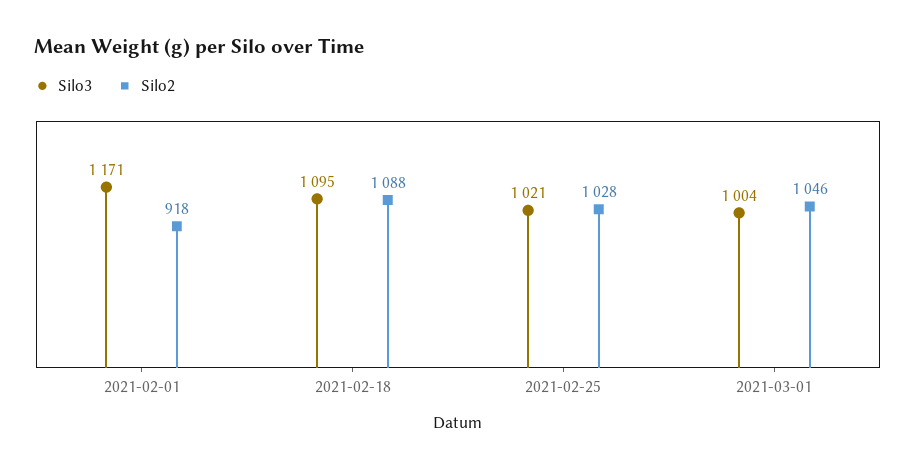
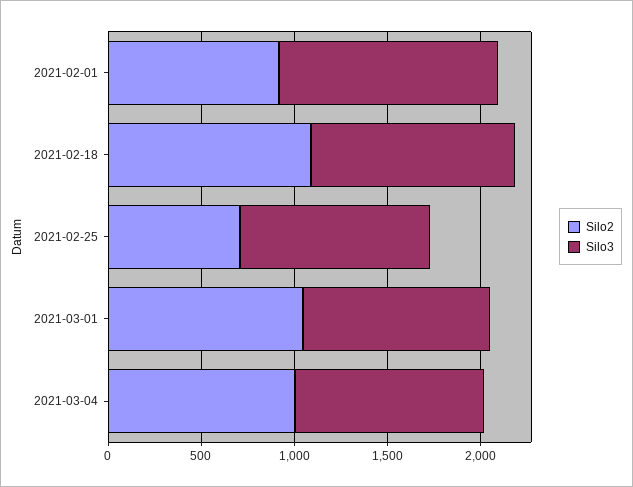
Silo2, 2021-02-25: 1028 -> 700
Silo2, 2021-03-04: none -> 1000
Silo3, 2021-03-04: none -> 1000

